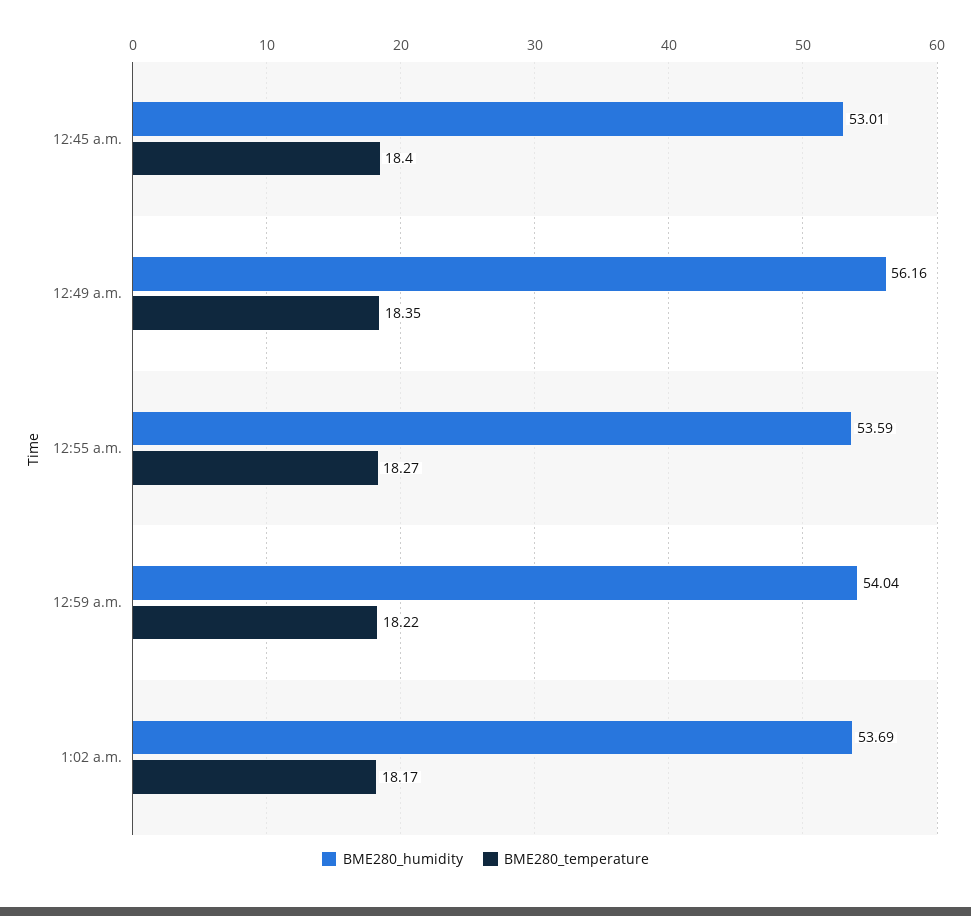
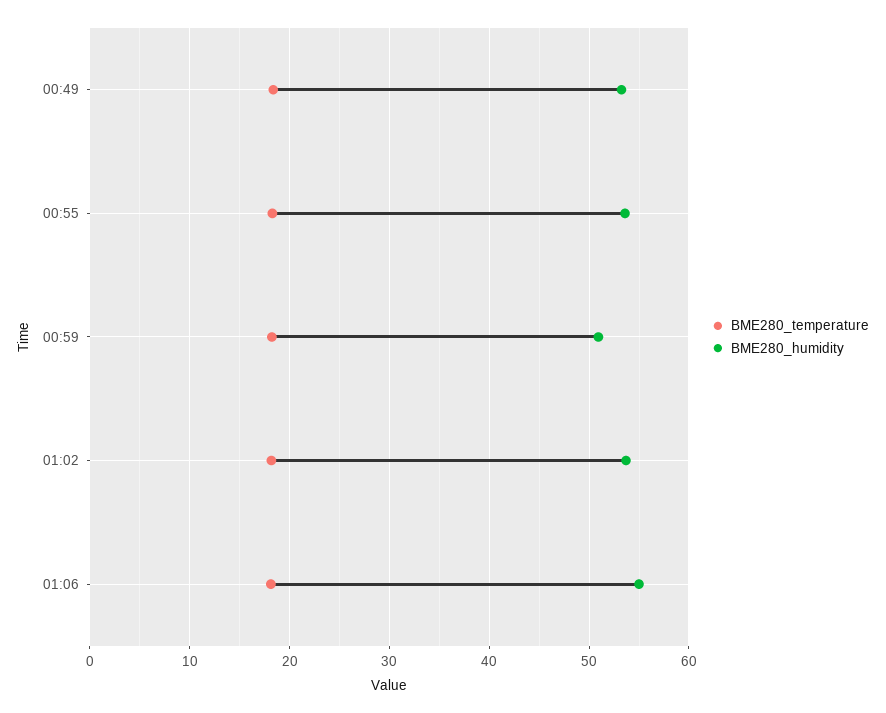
BME280_humidity, 12:45 a.m.: 53.01 -> none
BME280_temperature, 12:45 a.m.: 18.4 -> none
BME280_humidity, 12:49 a.m.: 56.16 -> 53
BME280_humidity, 12:59 a.m.: 54.04 -> 51
BME280_temperature, 01:06: none -> 18
BME280_humidity, 01:06: none -> 55

